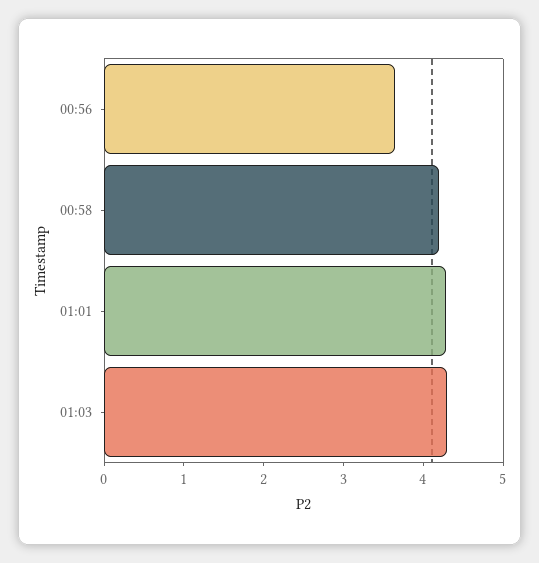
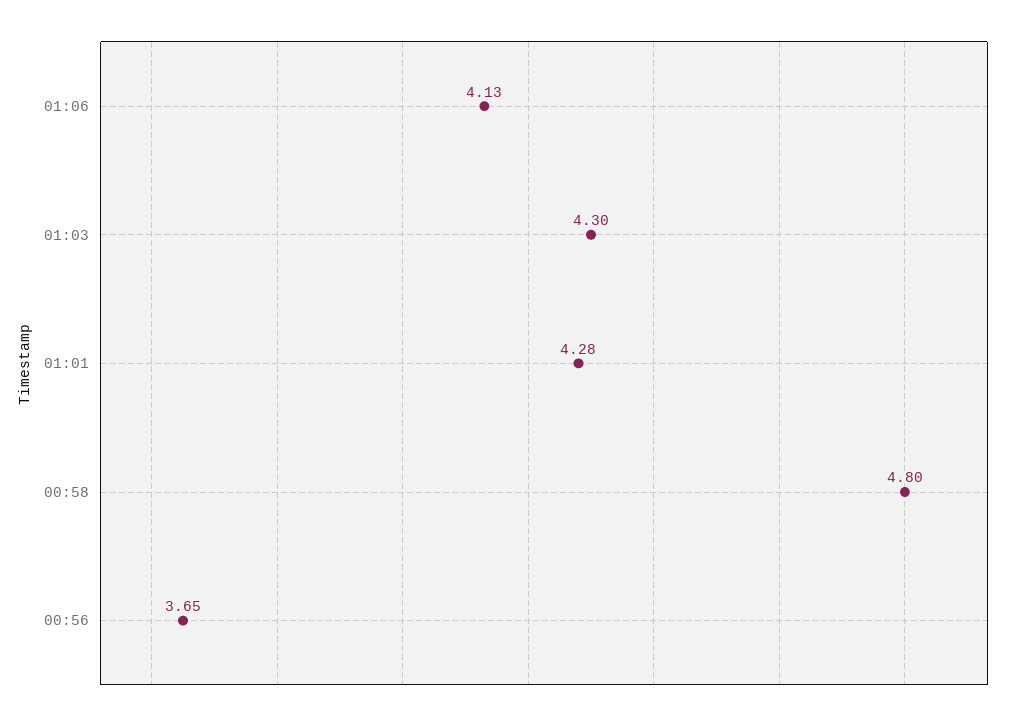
00:58: 4.2 -> 4.8
01:06: none -> 4.13

